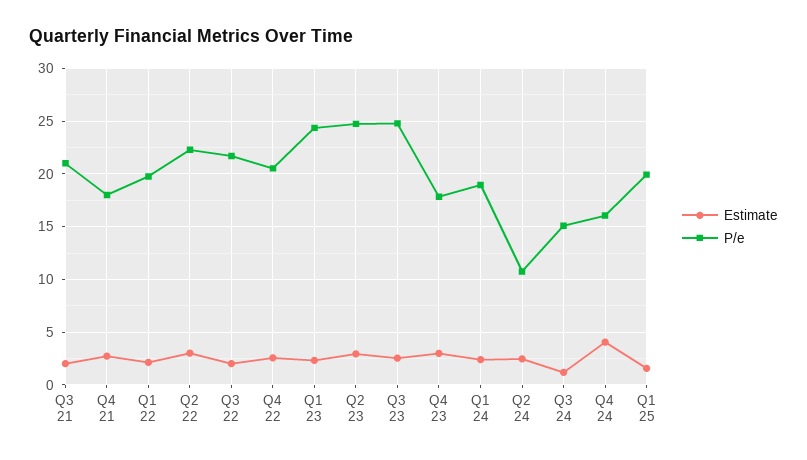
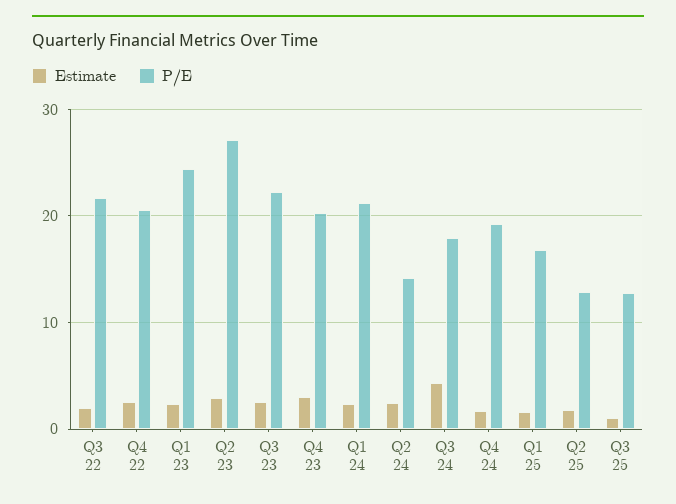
Estimate, Q3 21: 2 -> none
P/e, Q3 21: 21 -> none
Estimate, Q4 21: 3 -> none
P/e, Q4 21: 18 -> none
Estimate, Q1 22: 2 -> none
P/e, Q1 22: 20 -> none
Estimate, Q2 22: 3 -> none
P/e, Q2 22: 22 -> none
P/e, Q2 23: 25 -> 27
P/e, Q3 23: 25 -> 22
P/e, Q4 23: 18 -> 20
P/e, Q1 24: 19 -> 21
P/e, Q2 24: 11 -> 14
Estimate, Q3 24: 1 -> 4
P/e, Q3 24: 15 -> 18
Estimate, Q4 24: 4 -> 2
P/e, Q4 24: 16 -> 19
P/e, Q1 25: 20 -> 17
Estimate, Q2 25: none -> 2
P/e, Q2 25: none -> 13
Estimate, Q3 25: none -> 1
P/e, Q3 25: none -> 13

